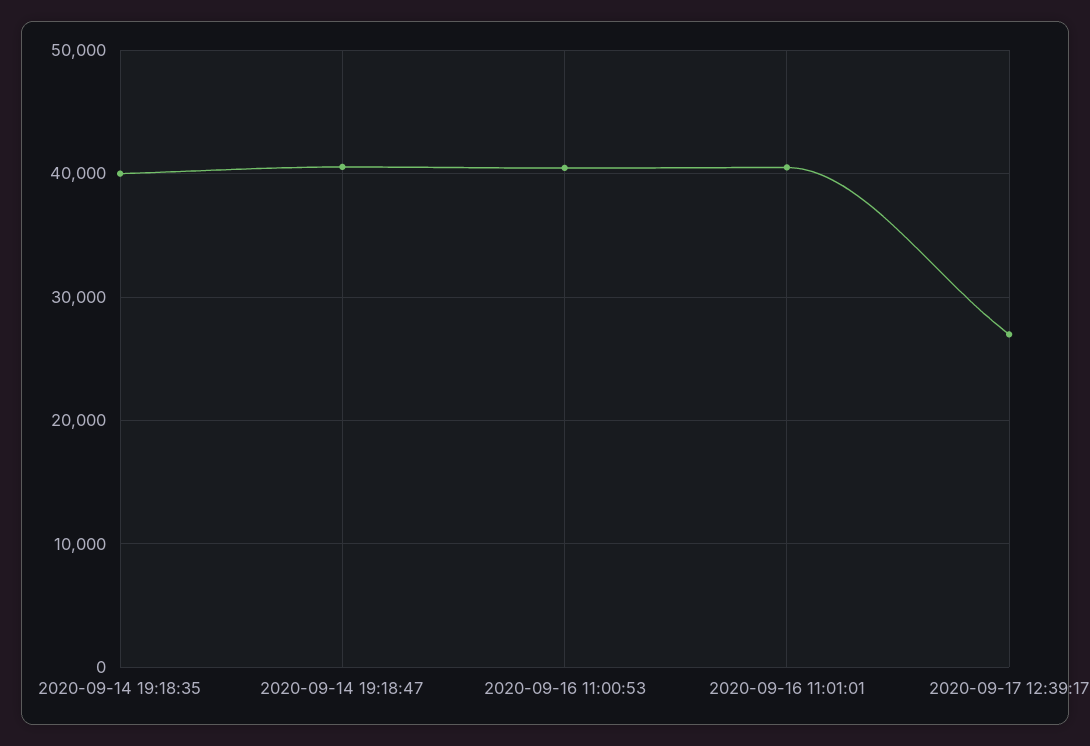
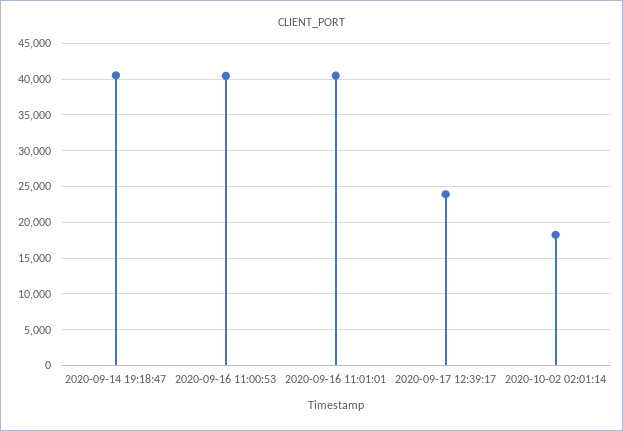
2020-09-14 19:18:35: 40000 -> none
2020-09-17 12:39:17: 27000 -> 24000
2020-10-02 02:01:14: none -> 18000

